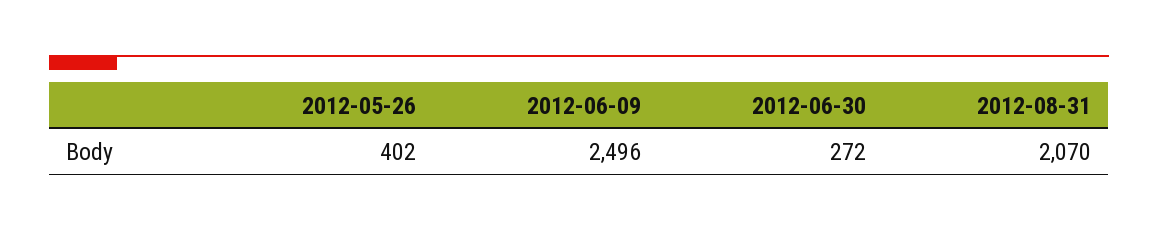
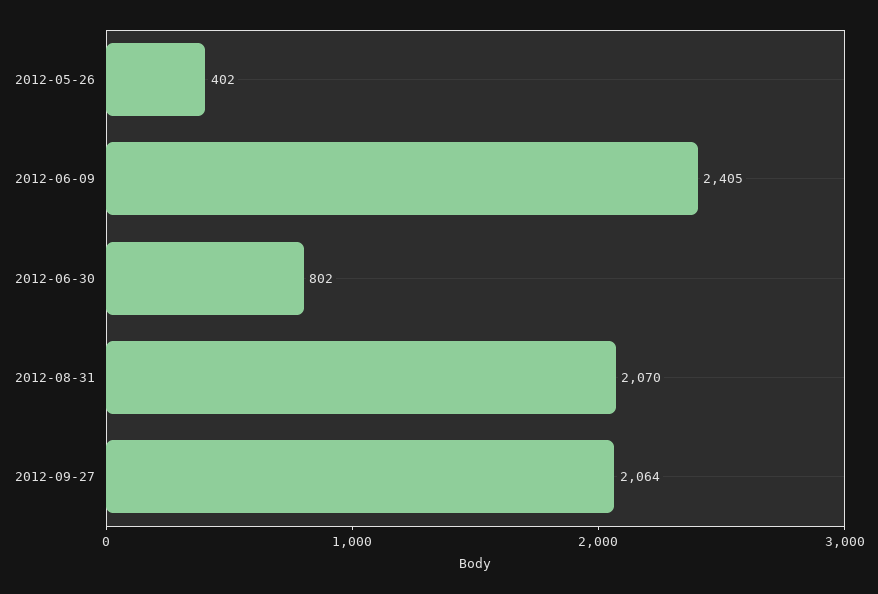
2012-06-09: 2496 -> 2405
2012-06-30: 272 -> 802
2012-09-27: none -> 2064

